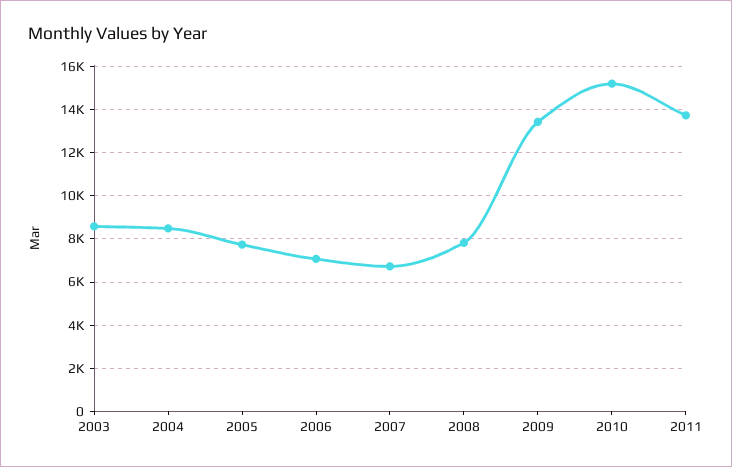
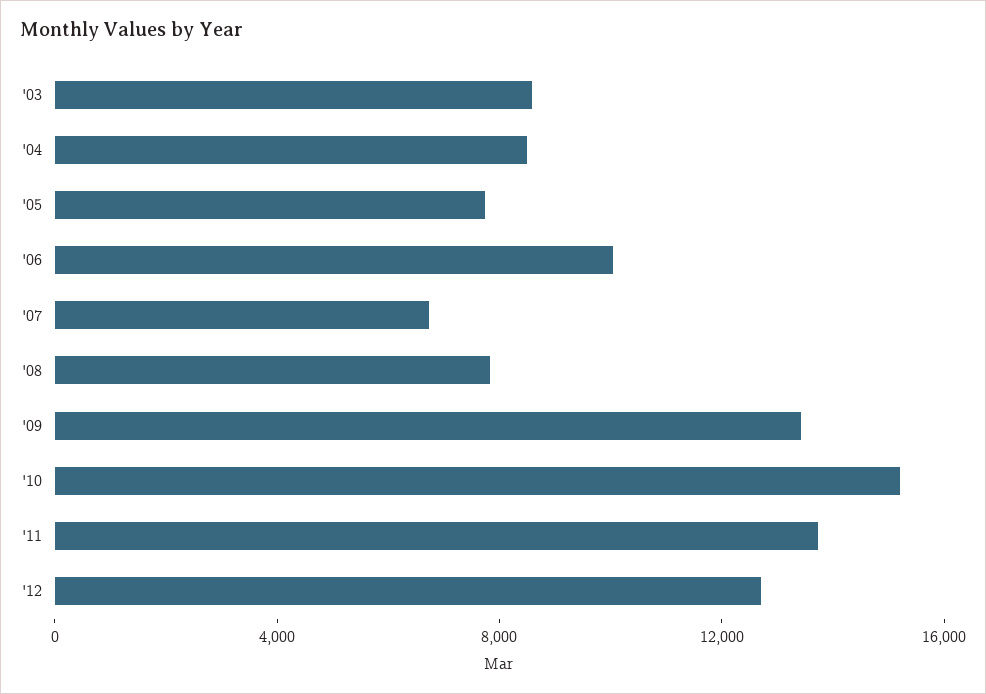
2006: 7000 -> 10000
'12: none -> 13000

